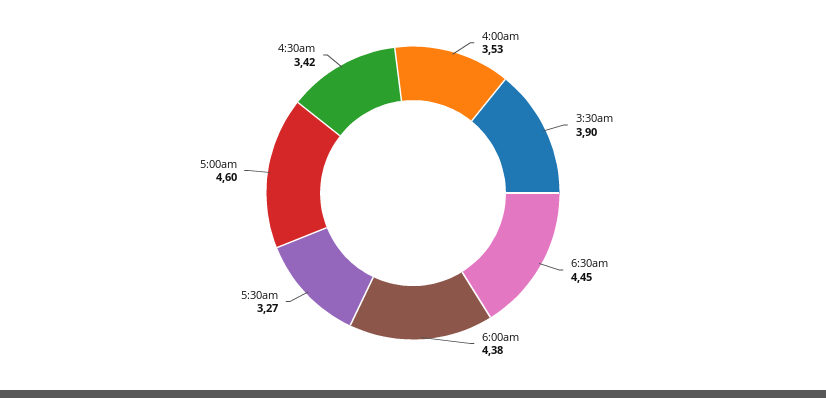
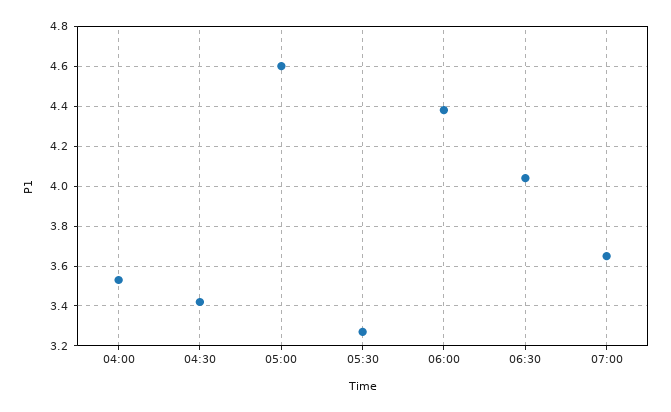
3:30am: 3.9 -> none
6:30am: 4.45 -> 4.05
07:00: none -> 3.65

